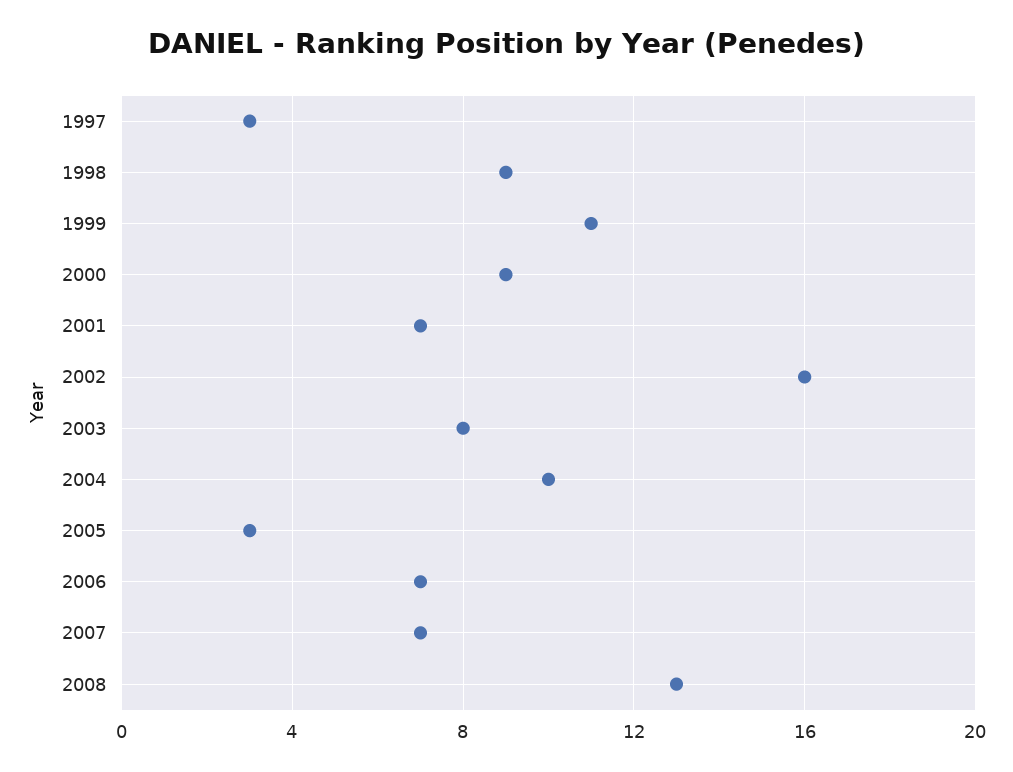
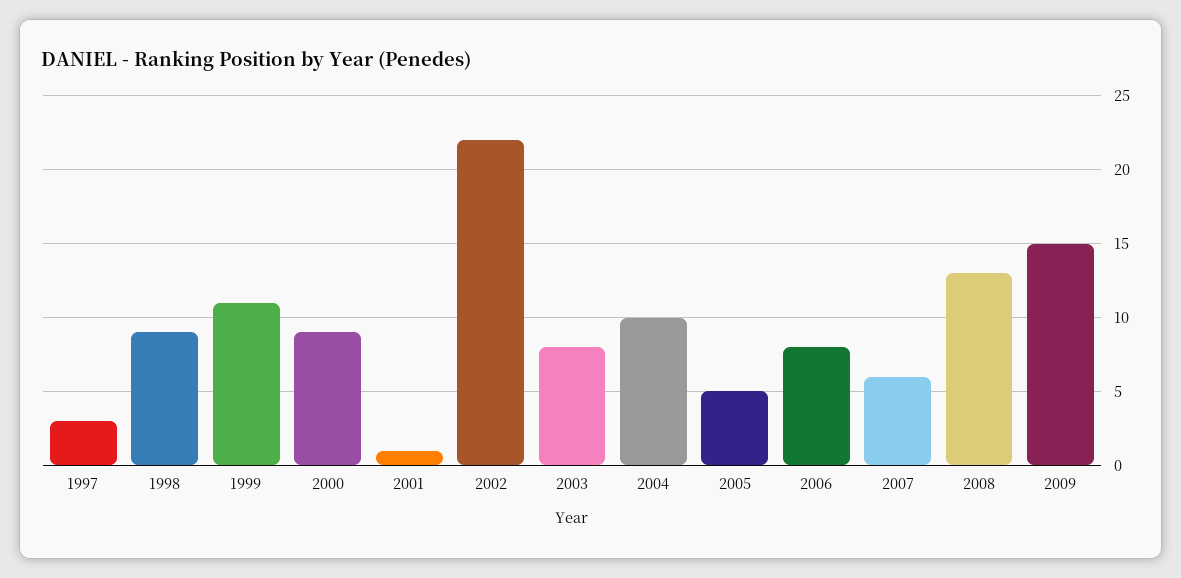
2001: 7 -> 1
2002: 16 -> 22
2005: 3 -> 5
2006: 7 -> 8
2007: 7 -> 6
2009: none -> 15

